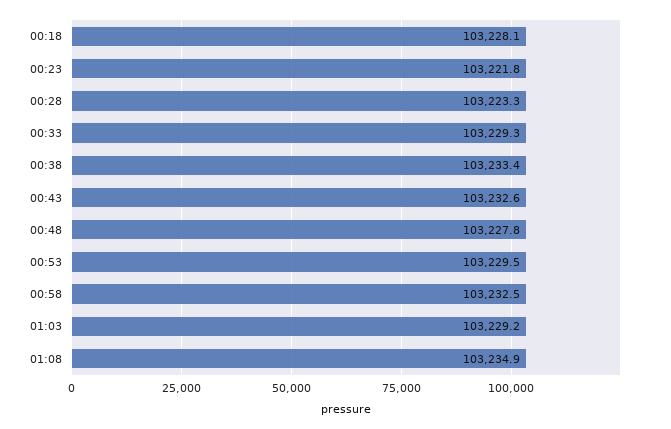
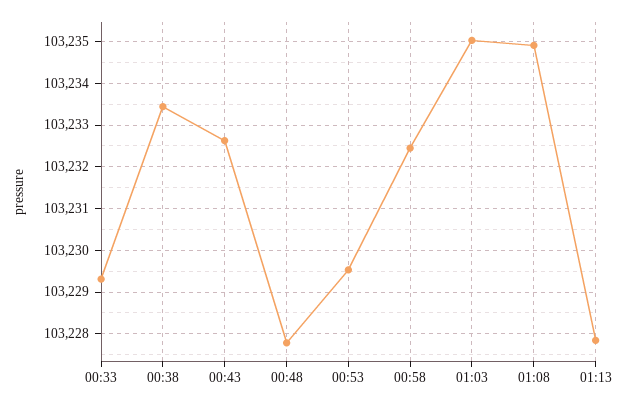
00:18: 103228.1 -> none
00:23: 103221.8 -> none
00:28: 103223.3 -> none
01:03: 103229.2 -> 103235
01:13: none -> 103227.8

